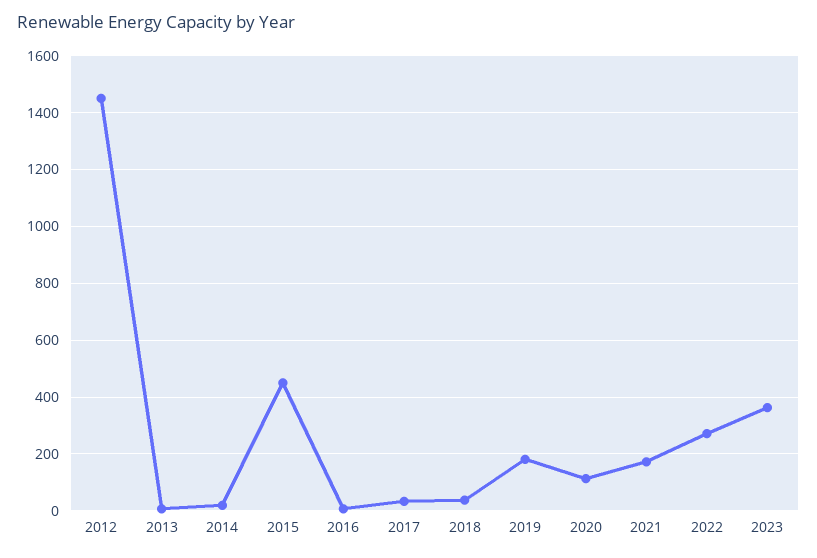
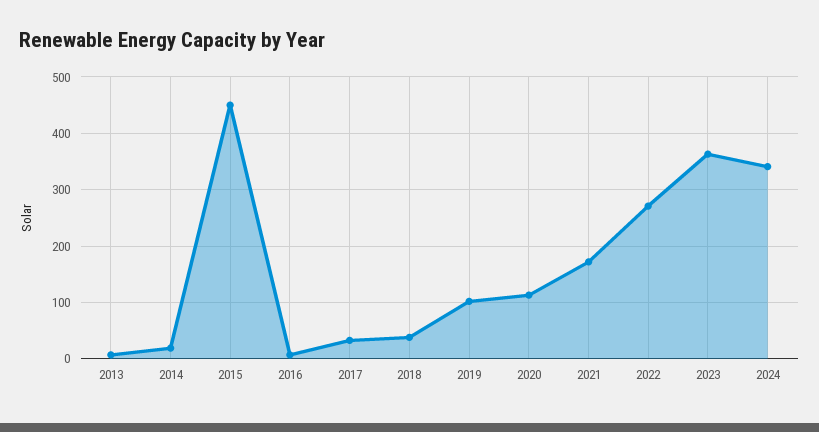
2012: 1450 -> none
2019: 175 -> 100
2024: none -> 340

